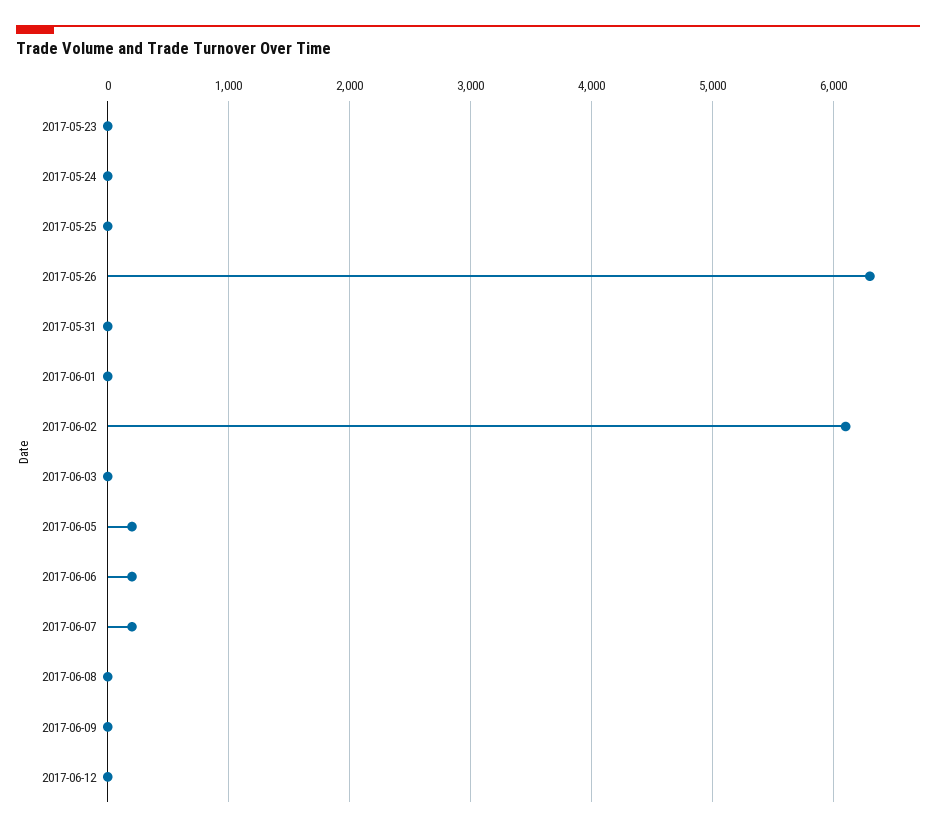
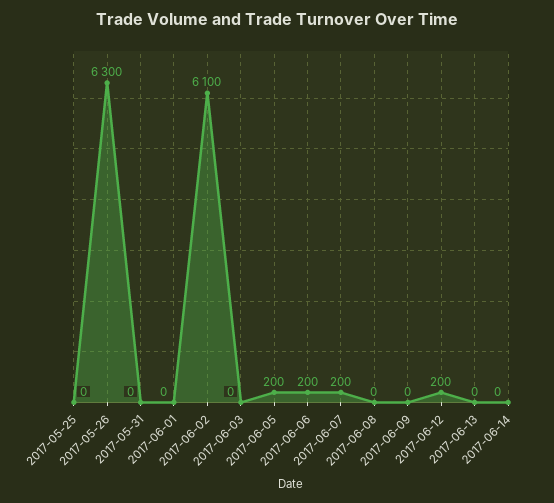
2017-05-23: 0 -> none
2017-05-24: 0 -> none
2017-06-12: 0 -> 200
2017-06-13: none -> 0
2017-06-14: none -> 0

